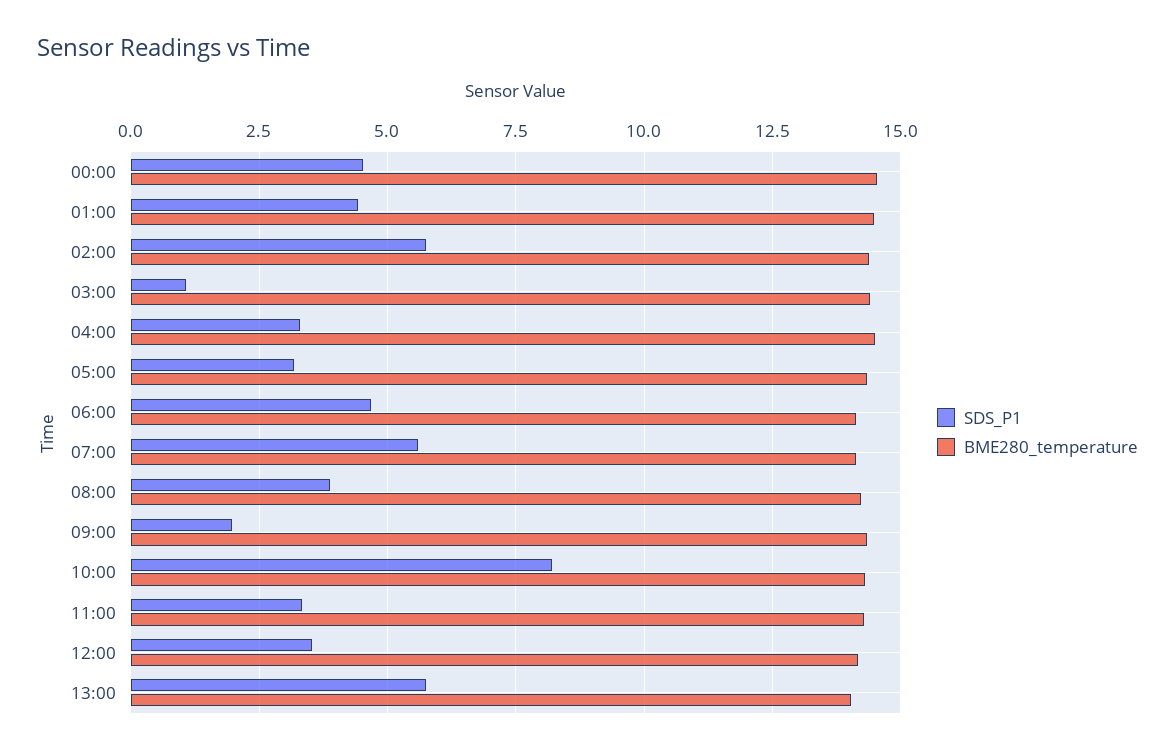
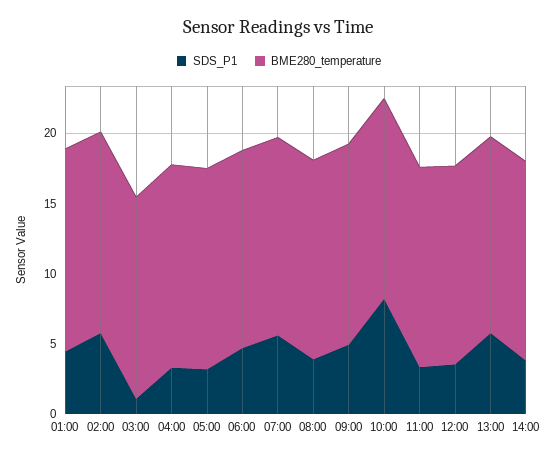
SDS_P1, 00:00: 4.5 -> none
BME280_temperature, 00:00: 14.5 -> none
SDS_P1, 09:00: 2 -> 5
SDS_P1, 14:00: none -> 4
BME280_temperature, 14:00: none -> 14

